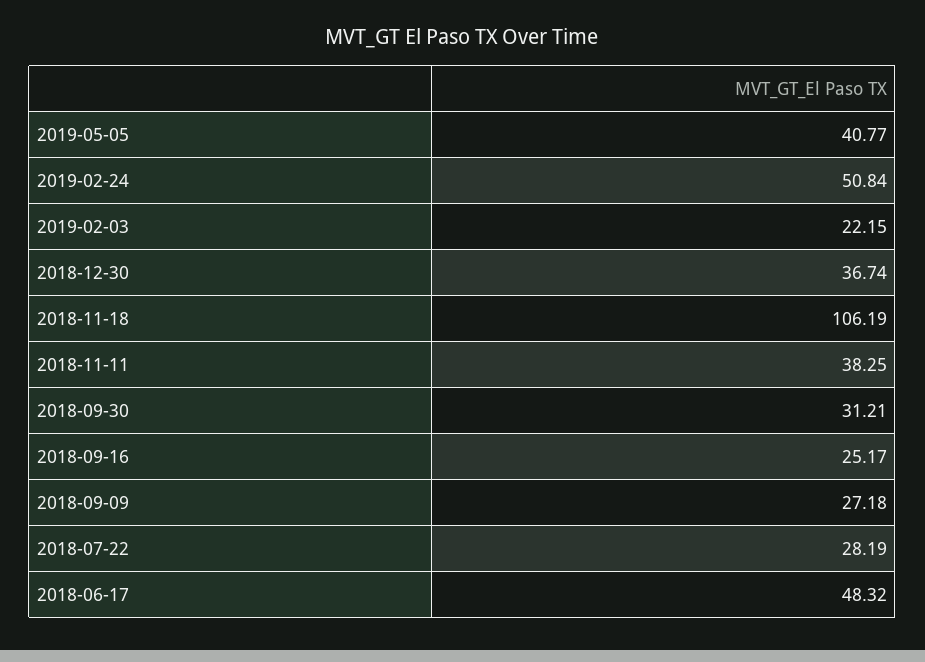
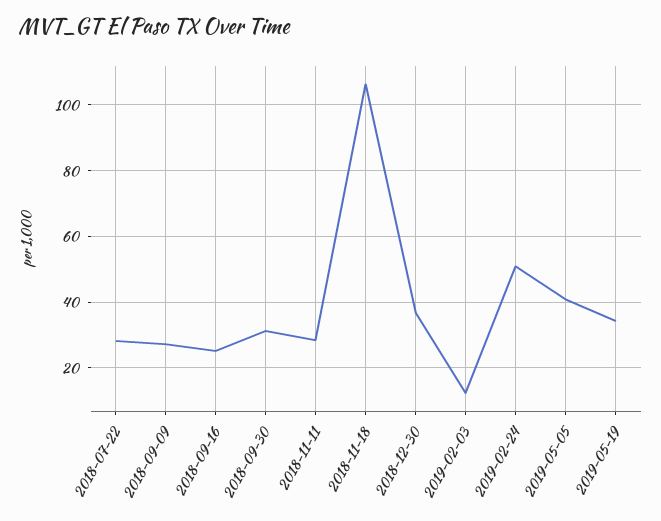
2019-02-03: 22.15 -> 12
2018-11-11: 38.25 -> 28
2018-06-17: 48.32 -> none
2019-05-19: none -> 34

